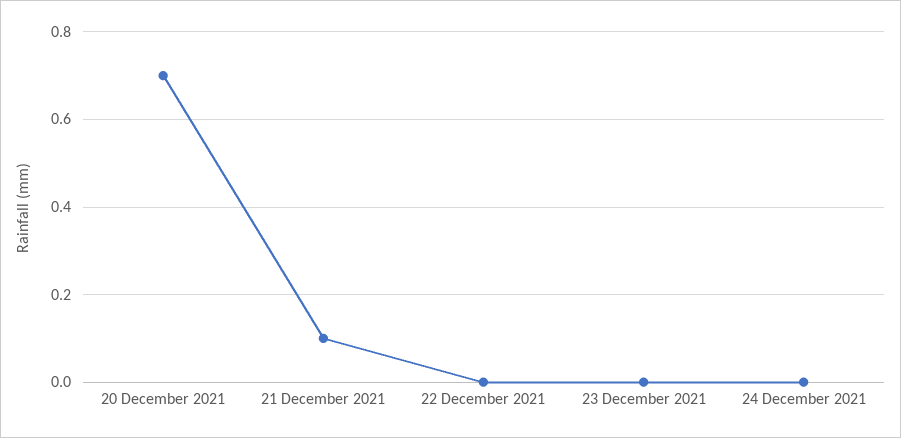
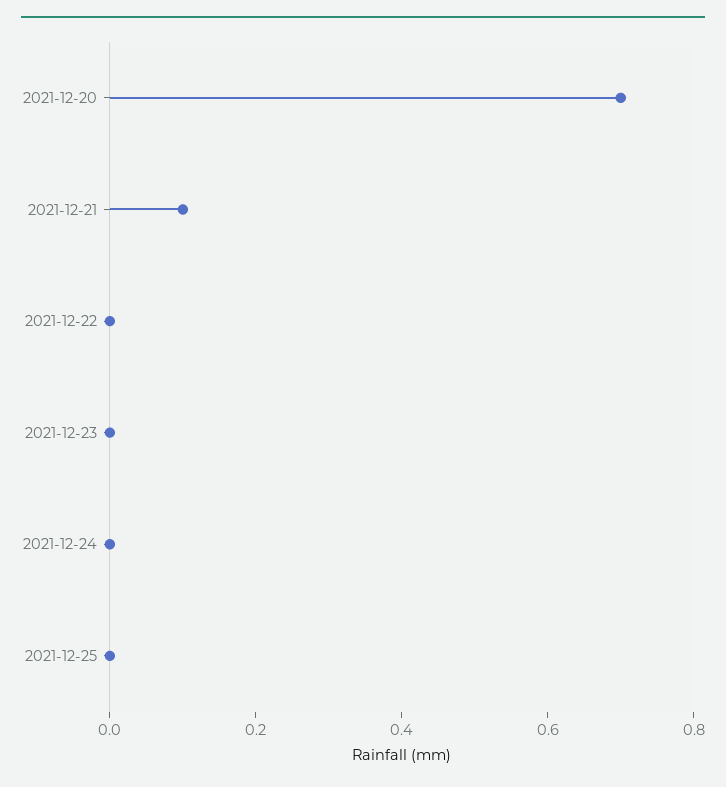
2021-12-25: none -> 0

